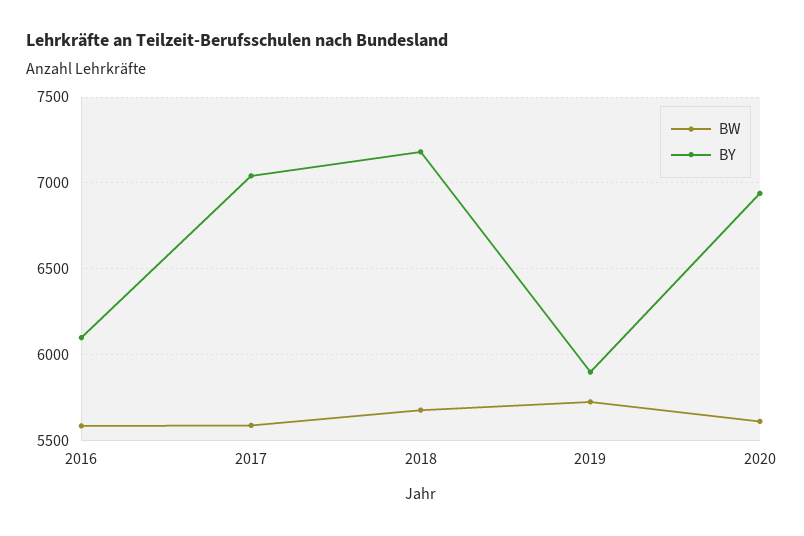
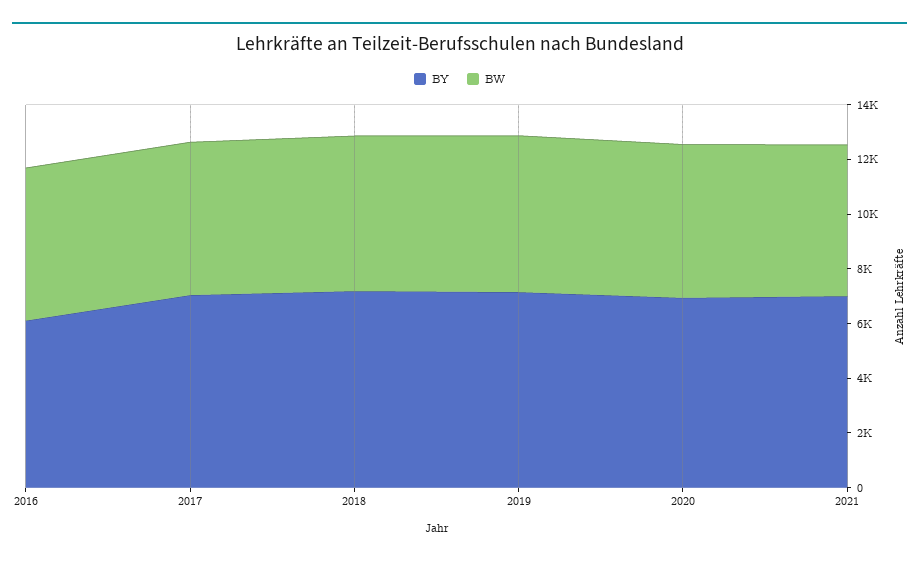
BY, 2019: 5900 -> 7000
BY, 2021: none -> 7000
BW, 2021: none -> 5500

